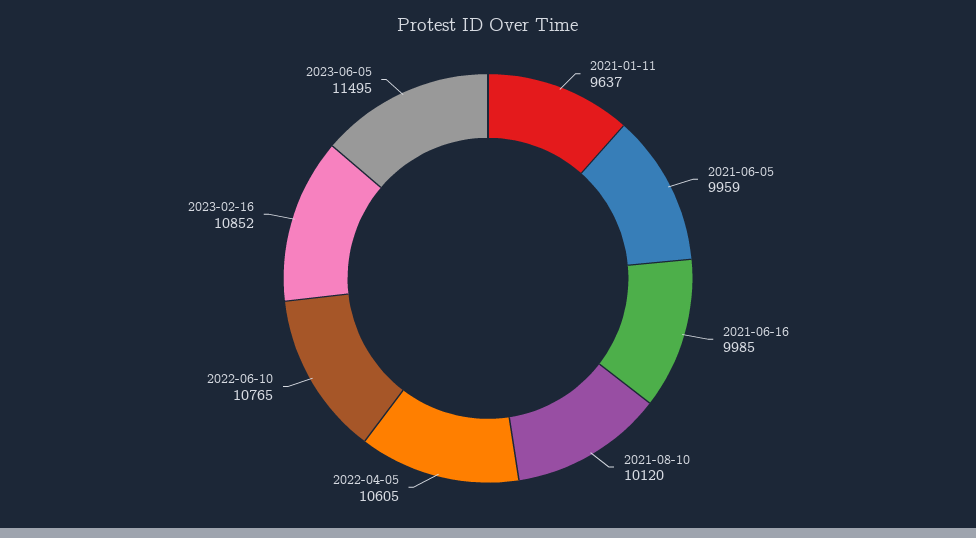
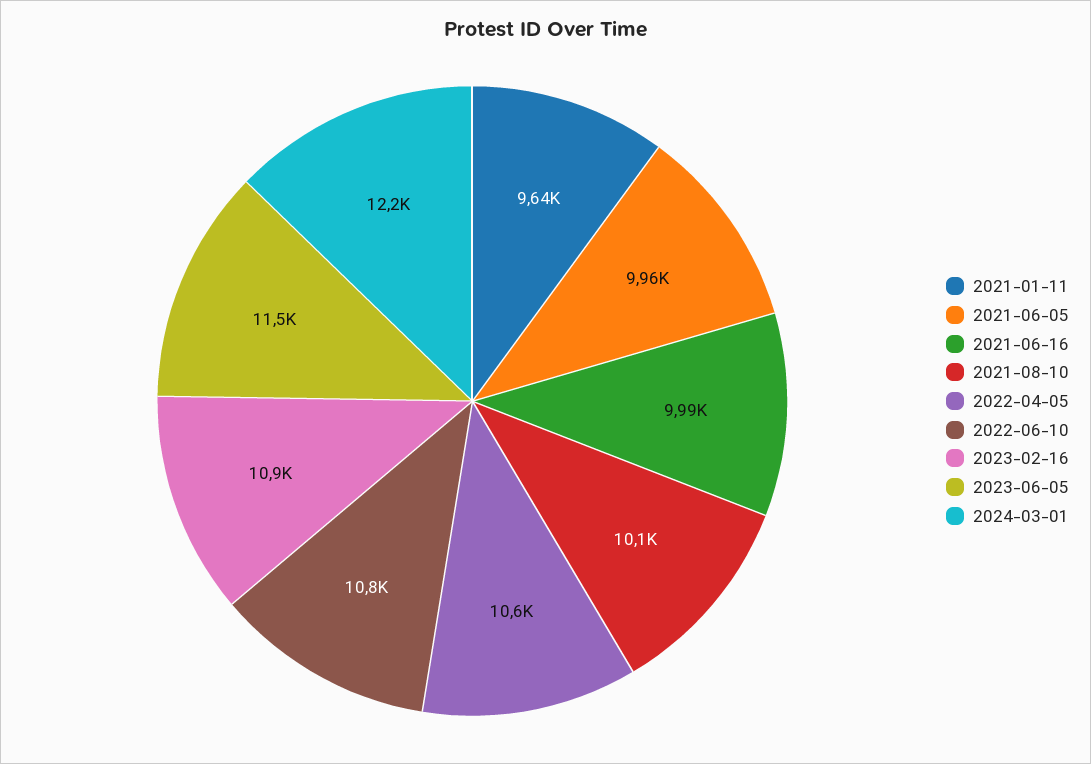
2024-03-01: none -> 12200

